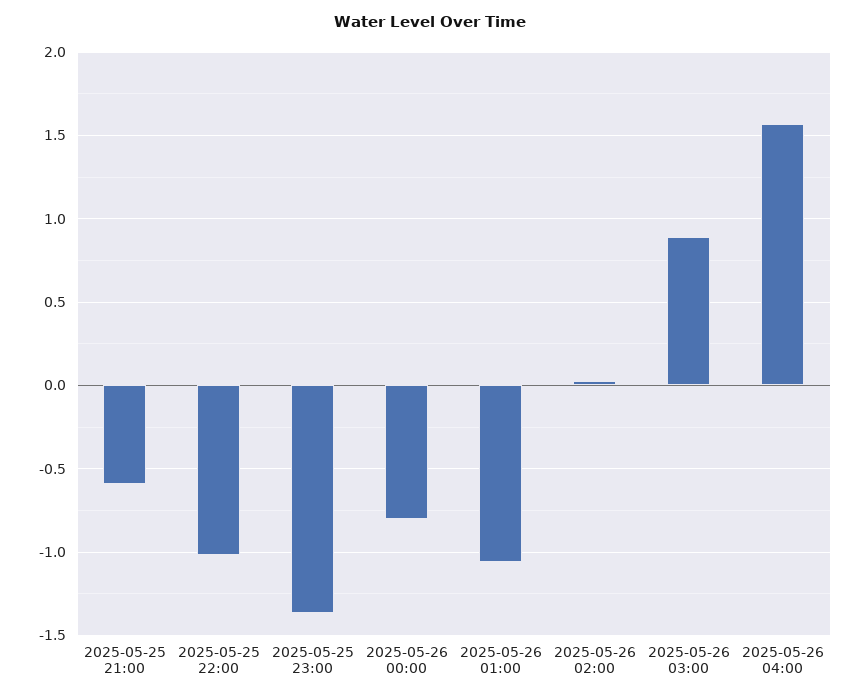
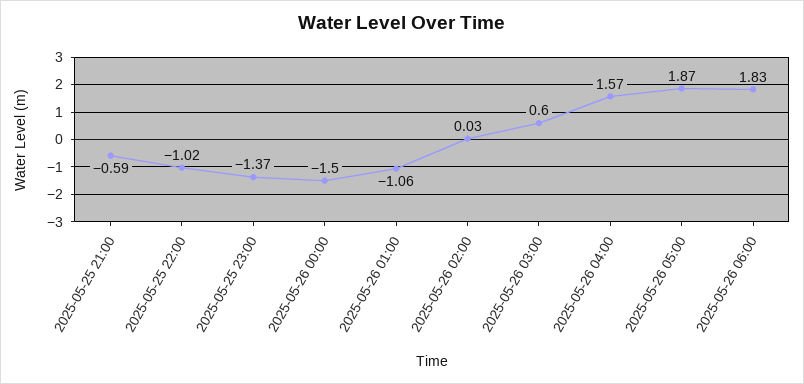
2025-05-26 00:00: -0.8 -> -1.5
2025-05-26 03:00: 0.9 -> 0.6
2025-05-26 05:00: none -> 1.87
2025-05-26 06:00: none -> 1.83

